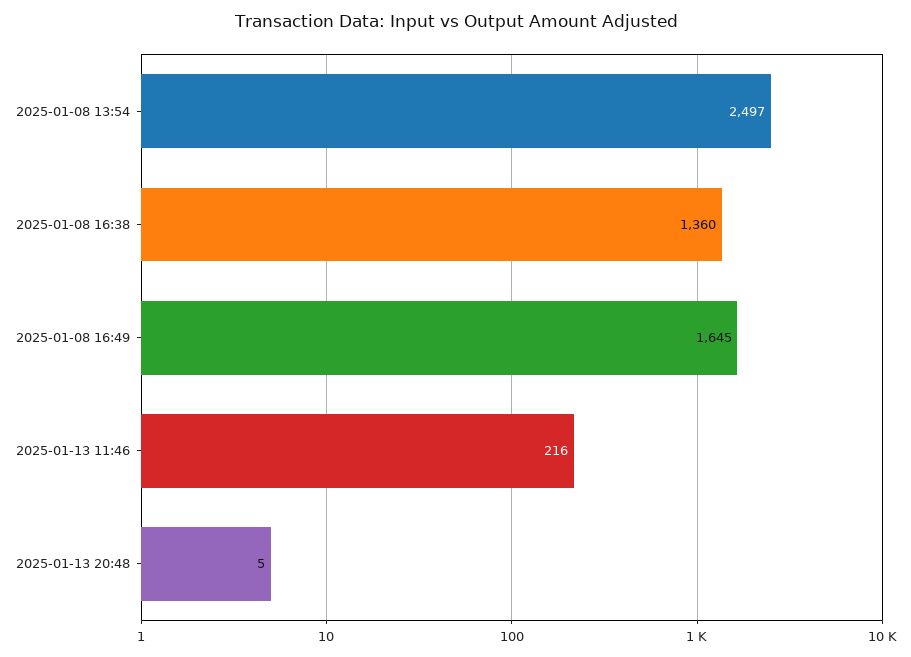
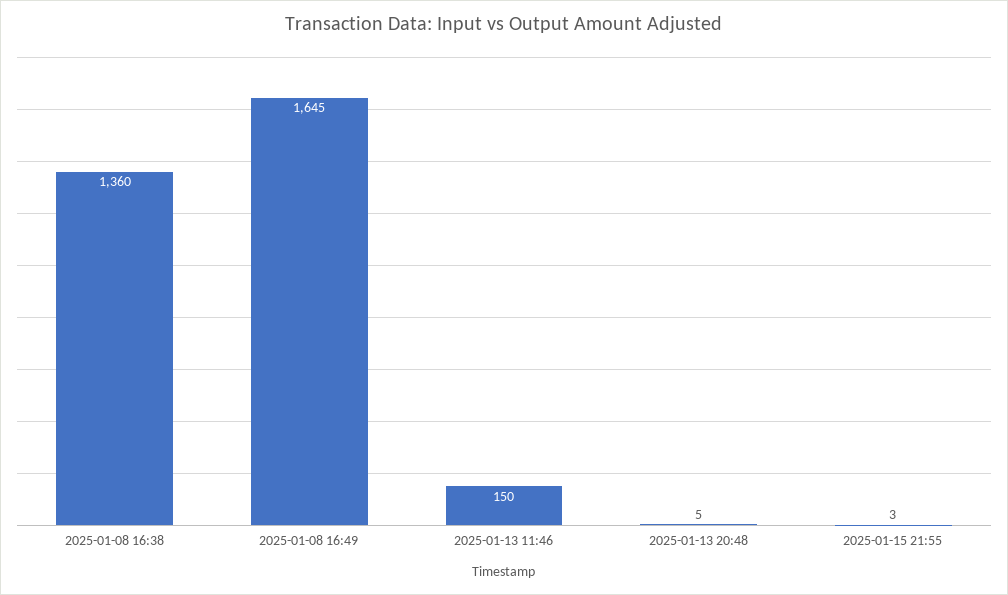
2025-01-08 13:54: 2497 -> none
2025-01-13 11:46: 216 -> 150
2025-01-15 21:55: none -> 3

